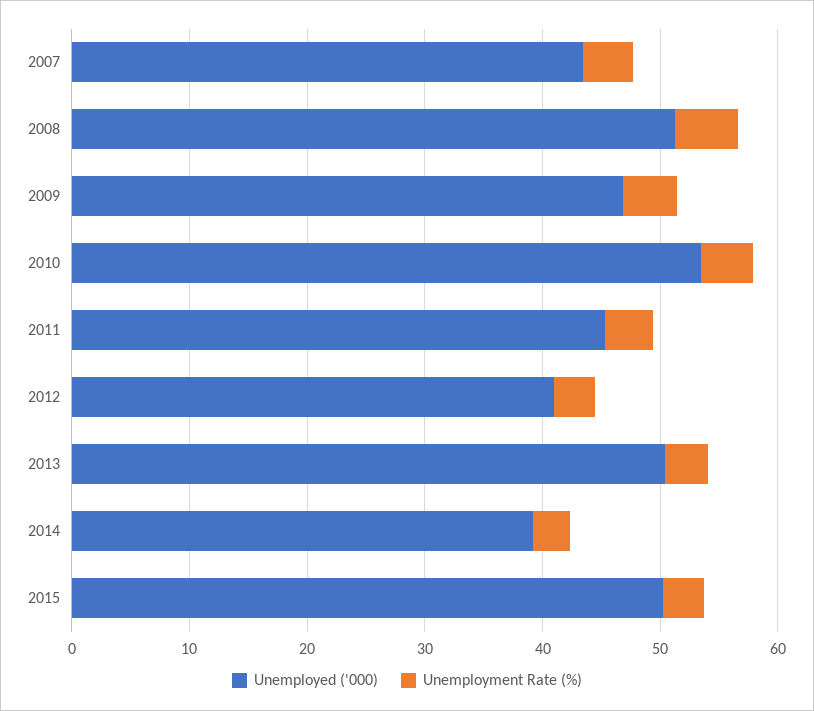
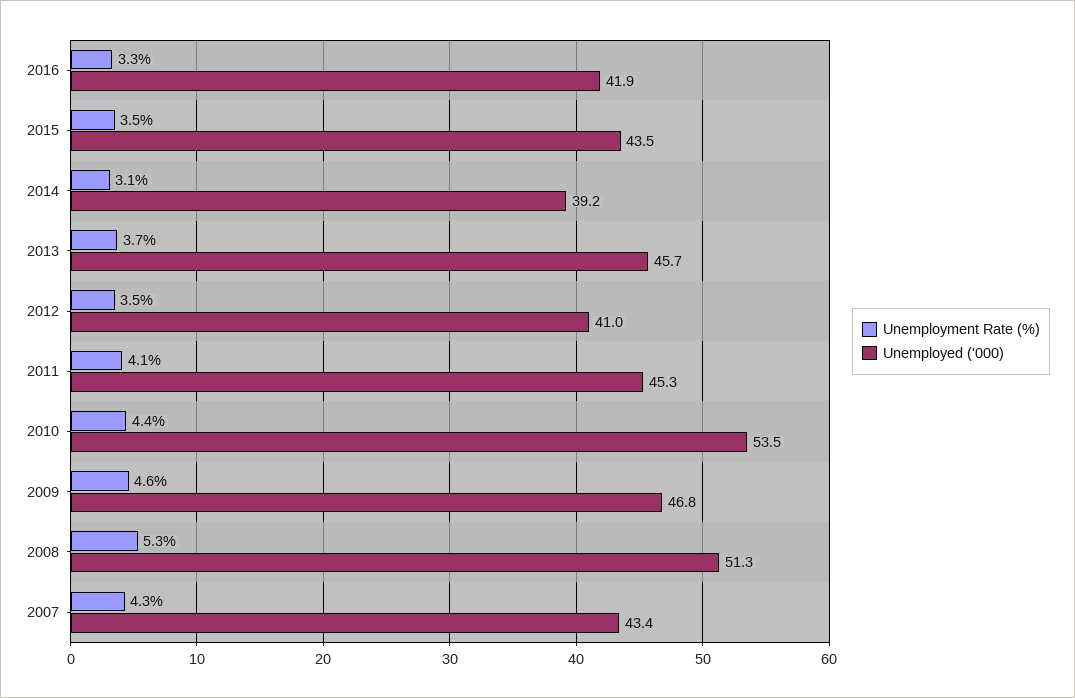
Unemployed ('000), 2013: 50 -> 45.7
Unemployed ('000), 2015: 50 -> 43.5
Unemployment Rate (%), 2016: none -> 3.3
Unemployed ('000), 2016: none -> 41.9

